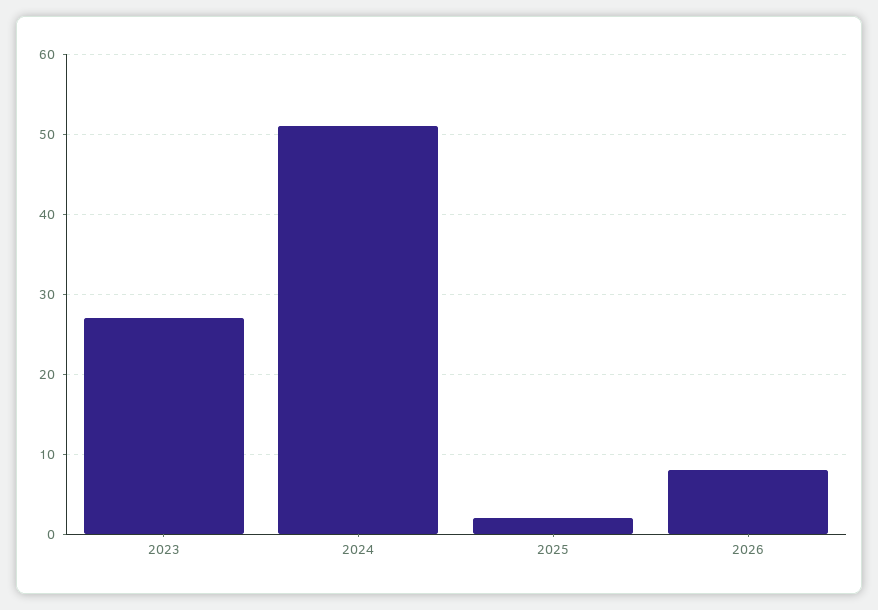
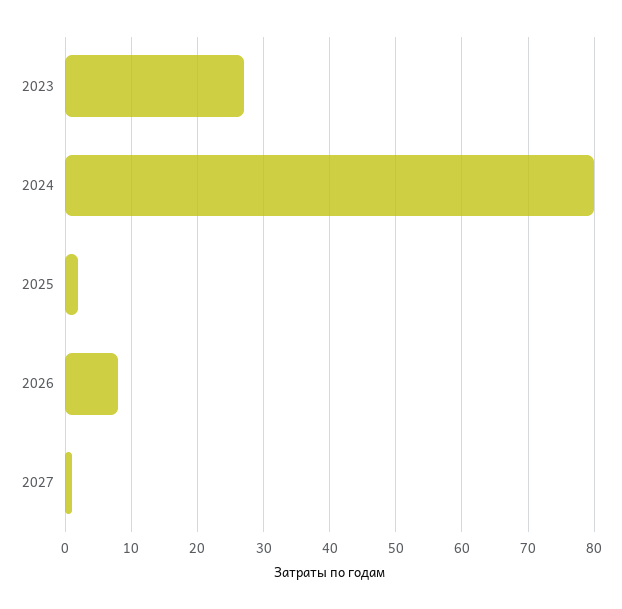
2024: 51 -> 80
2027: none -> 1

